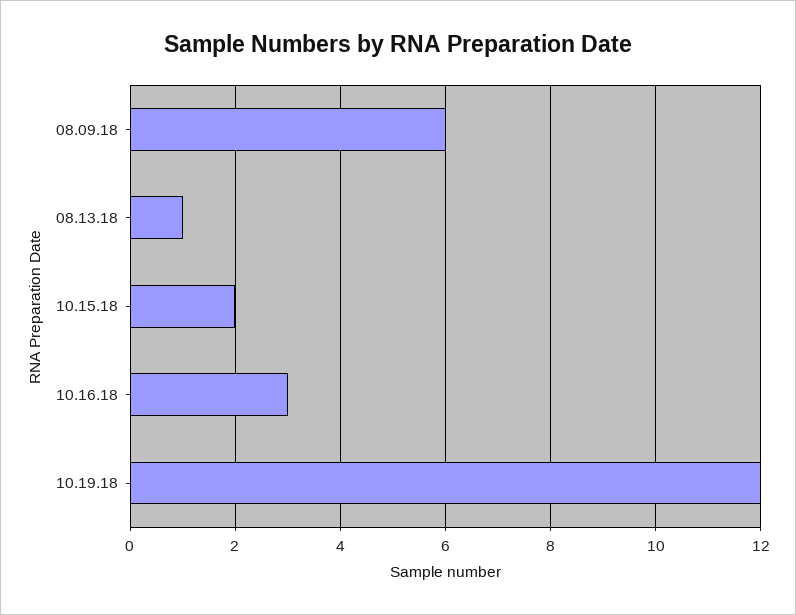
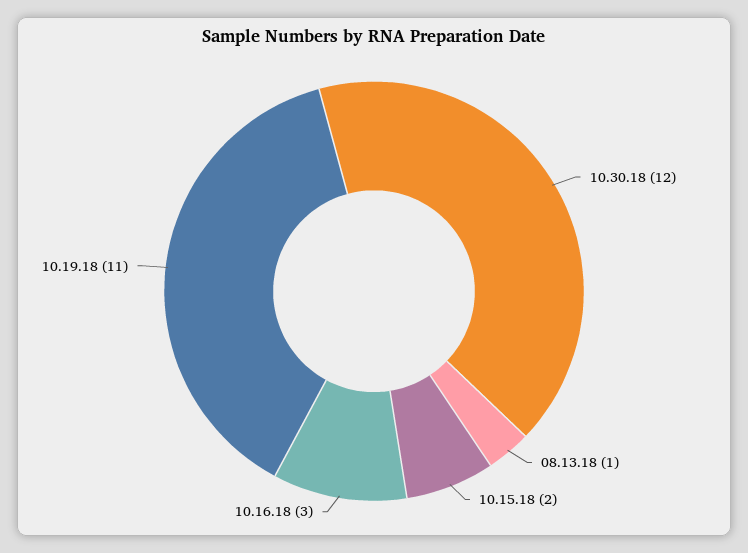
08.09.18: 6 -> none
10.19.18: 12 -> 11
10.30.18: none -> 12

